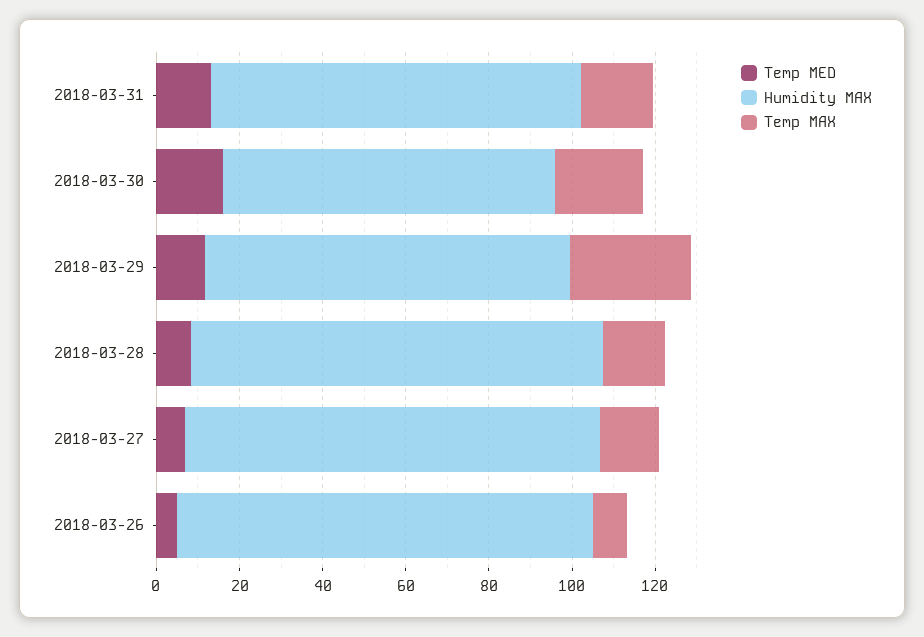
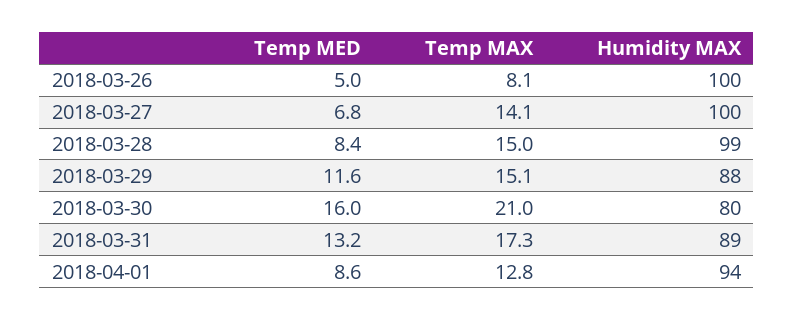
Temp MAX, 2018-03-29: 30 -> 15.1
Temp MED, 2018-04-01: none -> 8.6
Temp MAX, 2018-04-01: none -> 12.8
Humidity MAX, 2018-04-01: none -> 94

